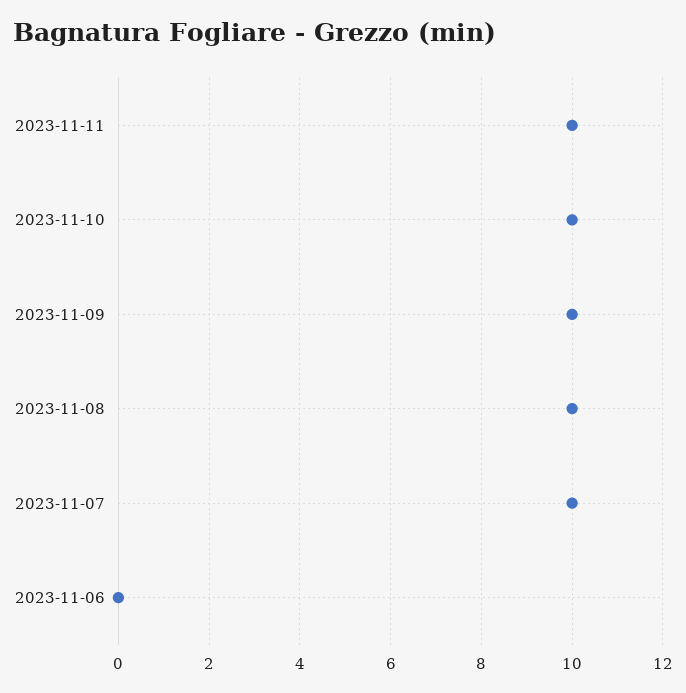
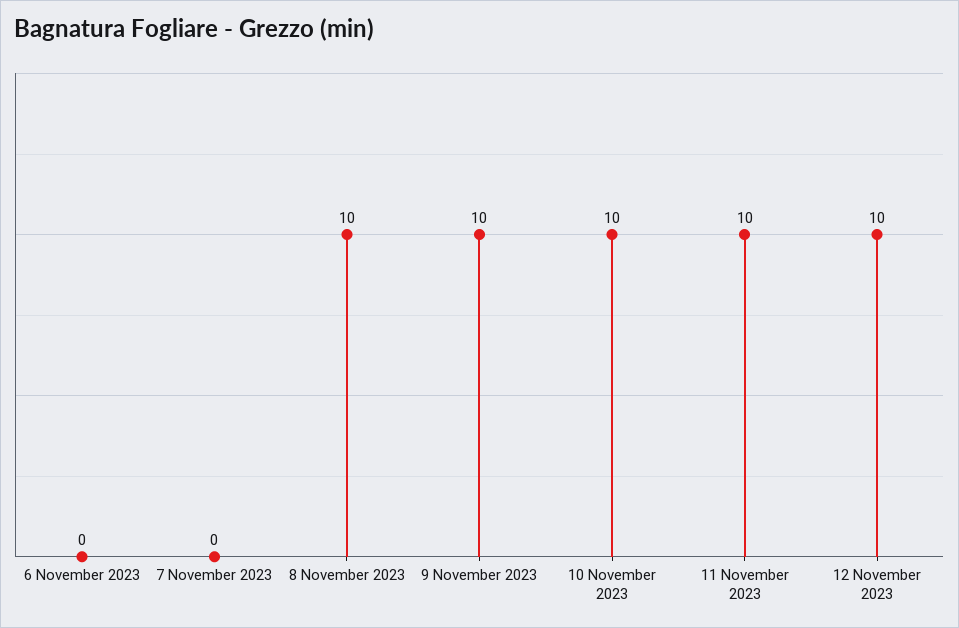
2023-11-07: 10 -> 0
12 November 2023: none -> 10

